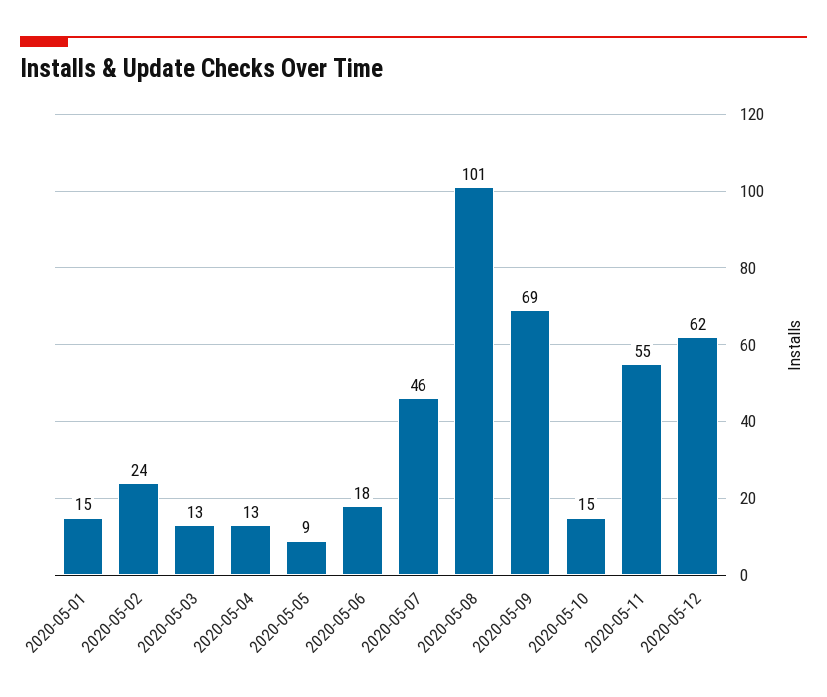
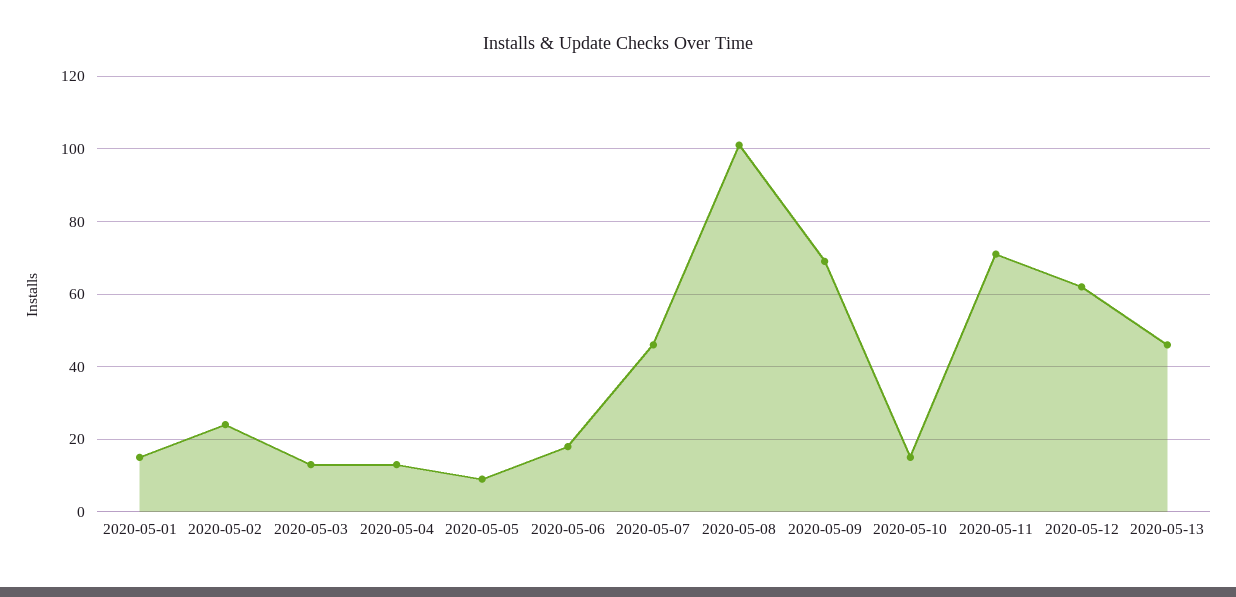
2020-05-11: 55 -> 70
2020-05-13: none -> 45

